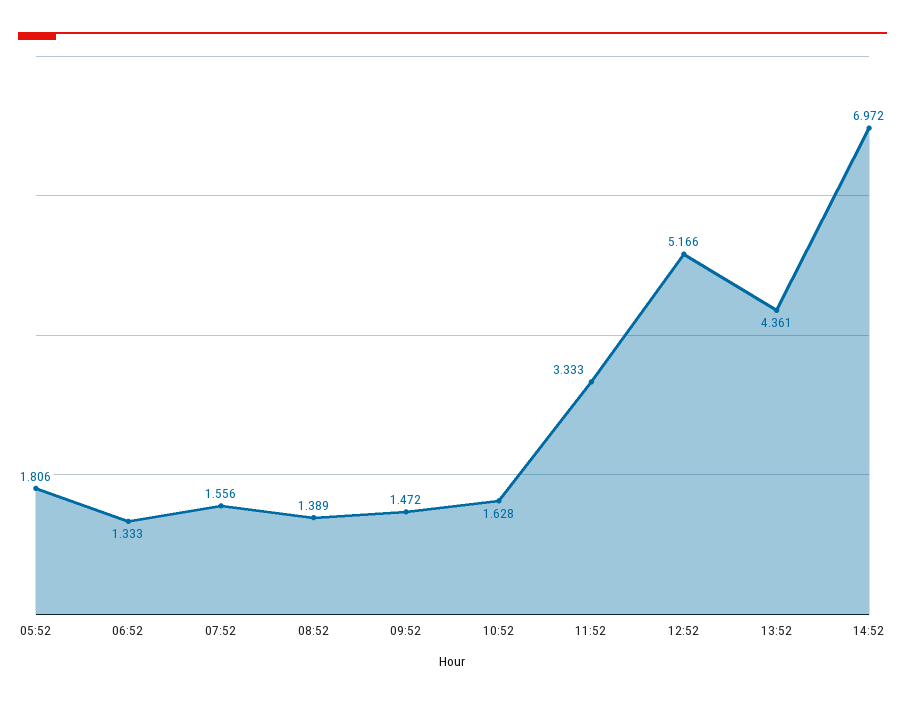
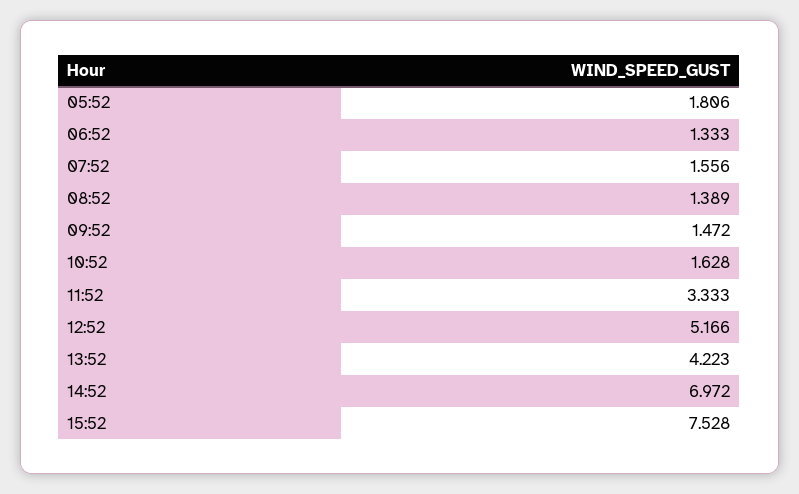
13:52: 4.361 -> 4.223
15:52: none -> 7.528

